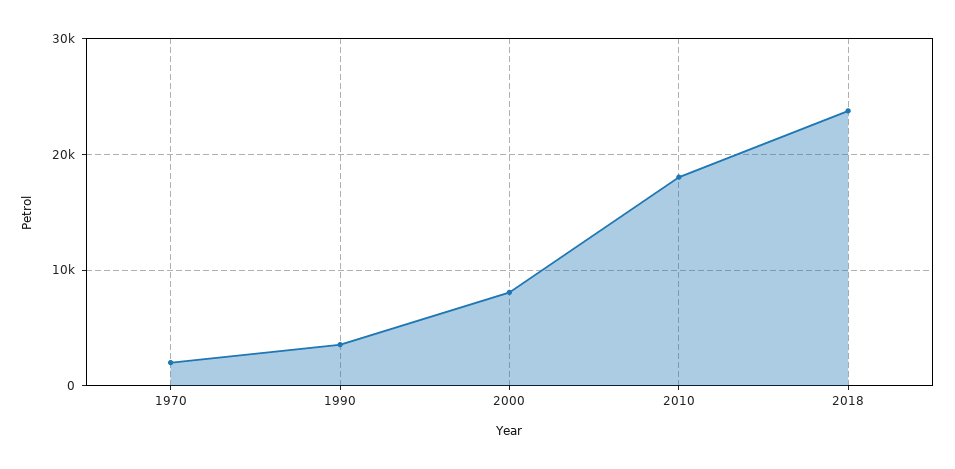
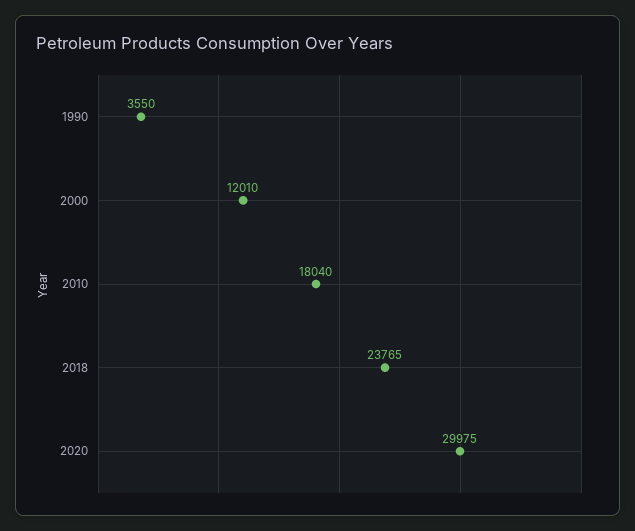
1970: 2000 -> none
2000: 8000 -> 12010
2020: none -> 29975

